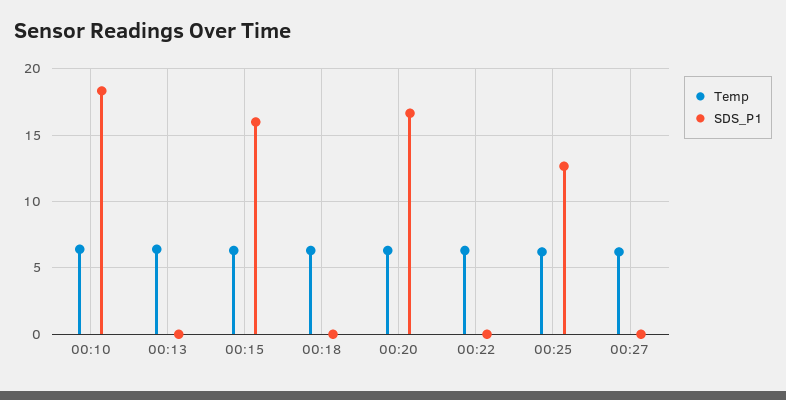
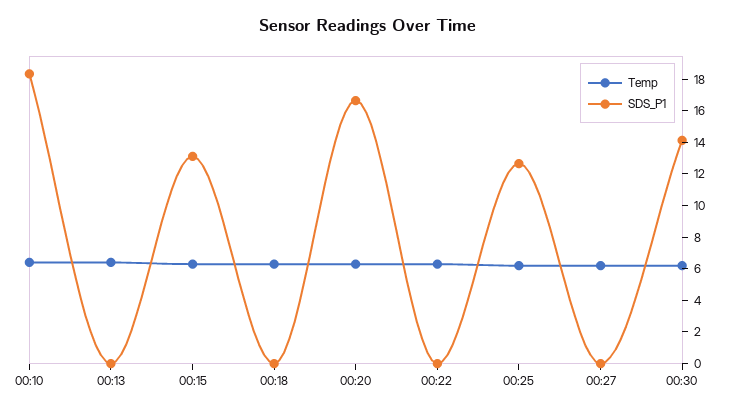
SDS_P1, 00:15: 16 -> 13
Temp, 00:30: none -> 6
SDS_P1, 00:30: none -> 14

